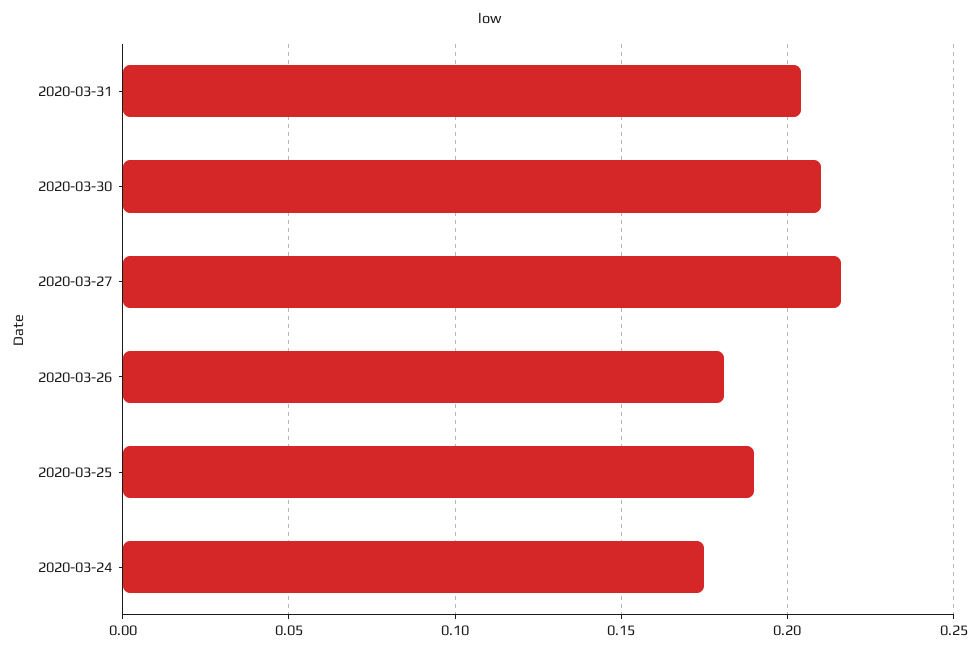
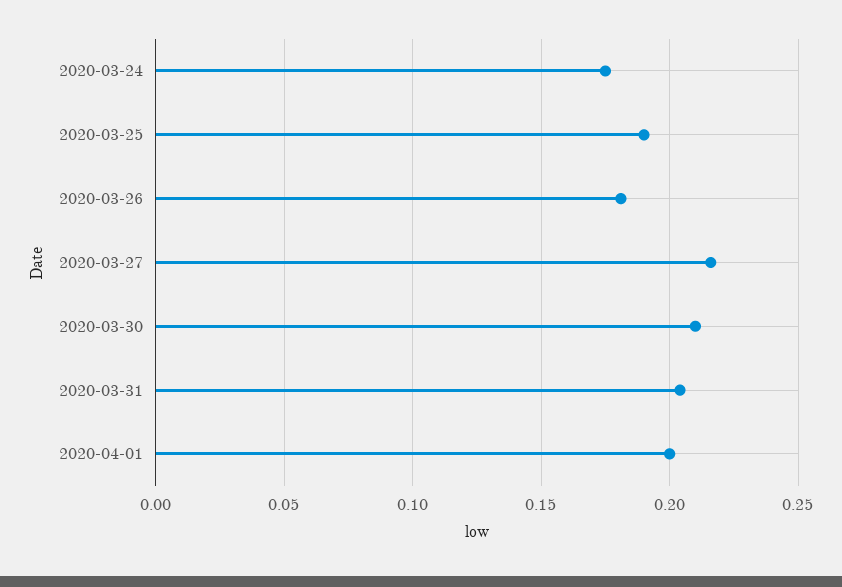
2020-04-01: none -> 0.2

